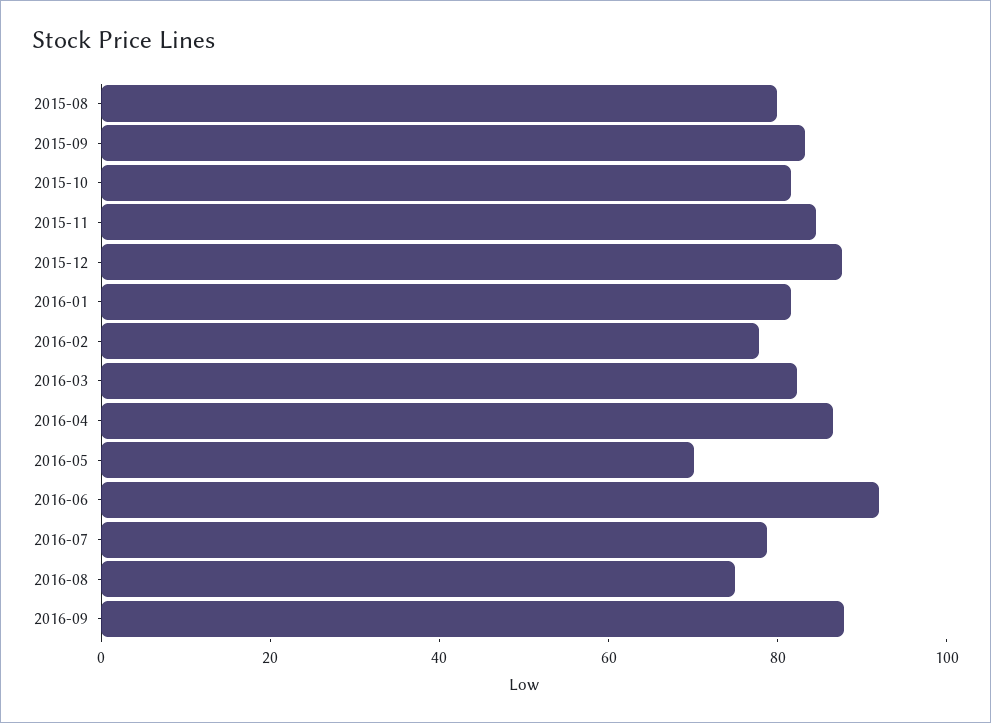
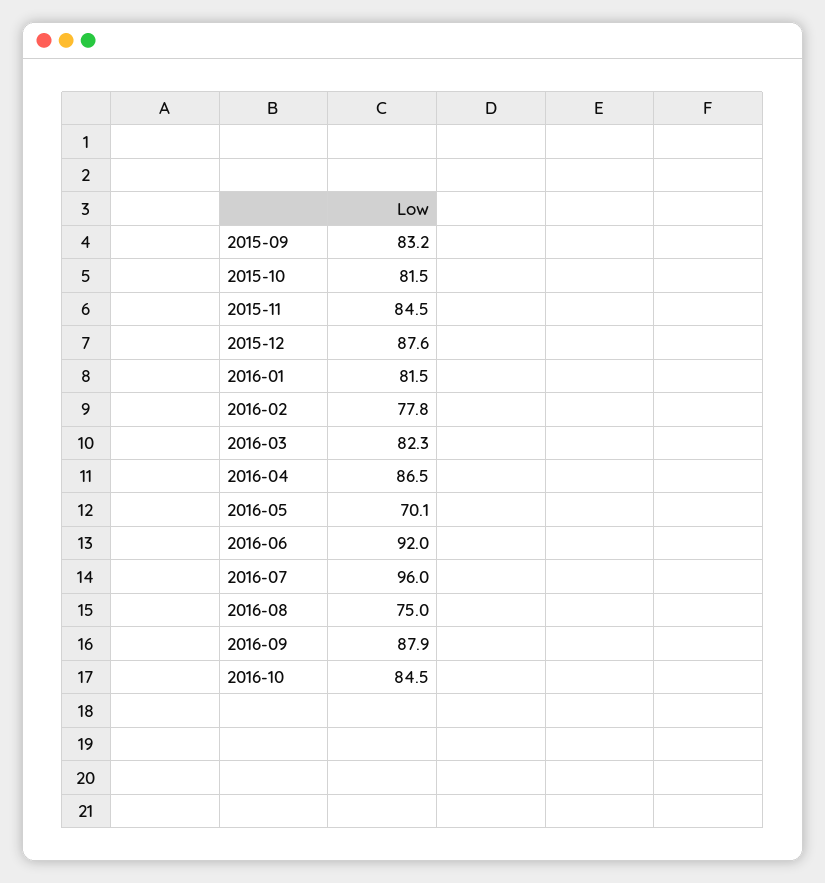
2015-08: 80 -> none
2016-07: 80 -> 96
2016-10: none -> 84.5

